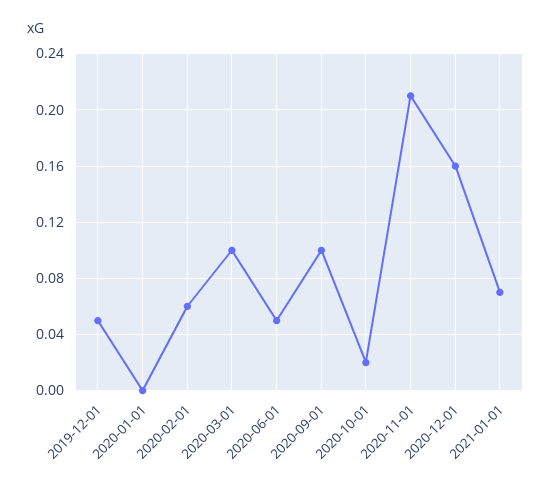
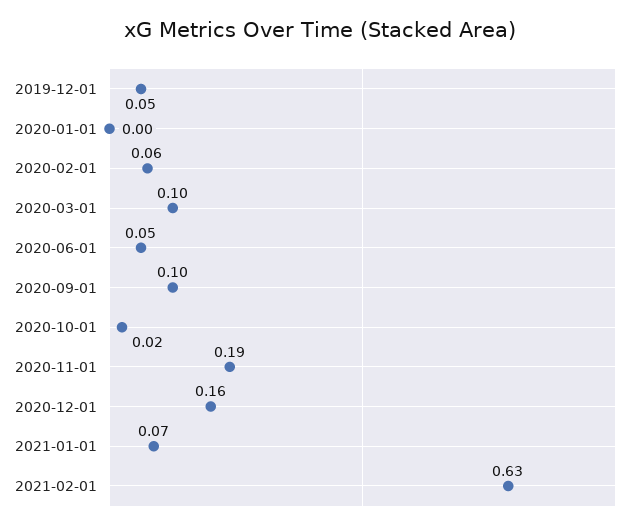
2020-11-01: 0.21 -> 0.19
2021-02-01: none -> 0.63

